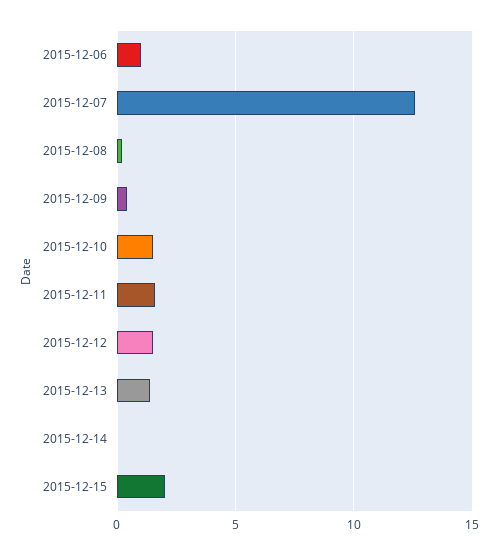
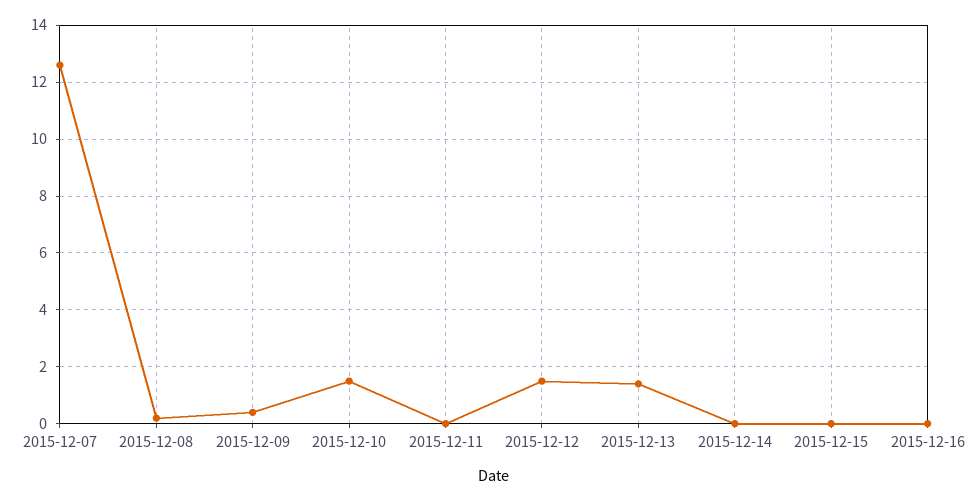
2015-12-06: 1 -> none
2015-12-11: 1.5 -> 0
2015-12-15: 2 -> 0
2015-12-16: none -> 0

